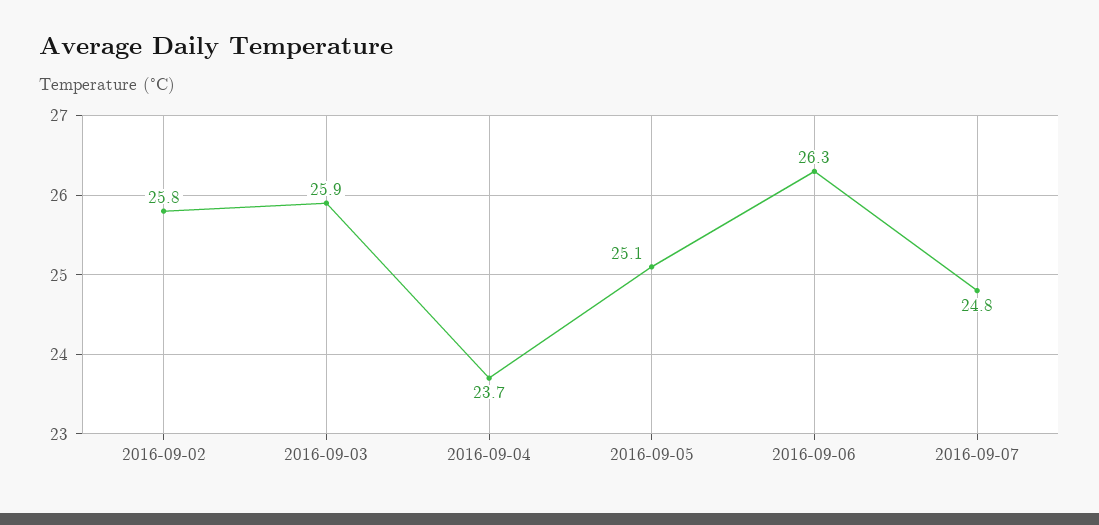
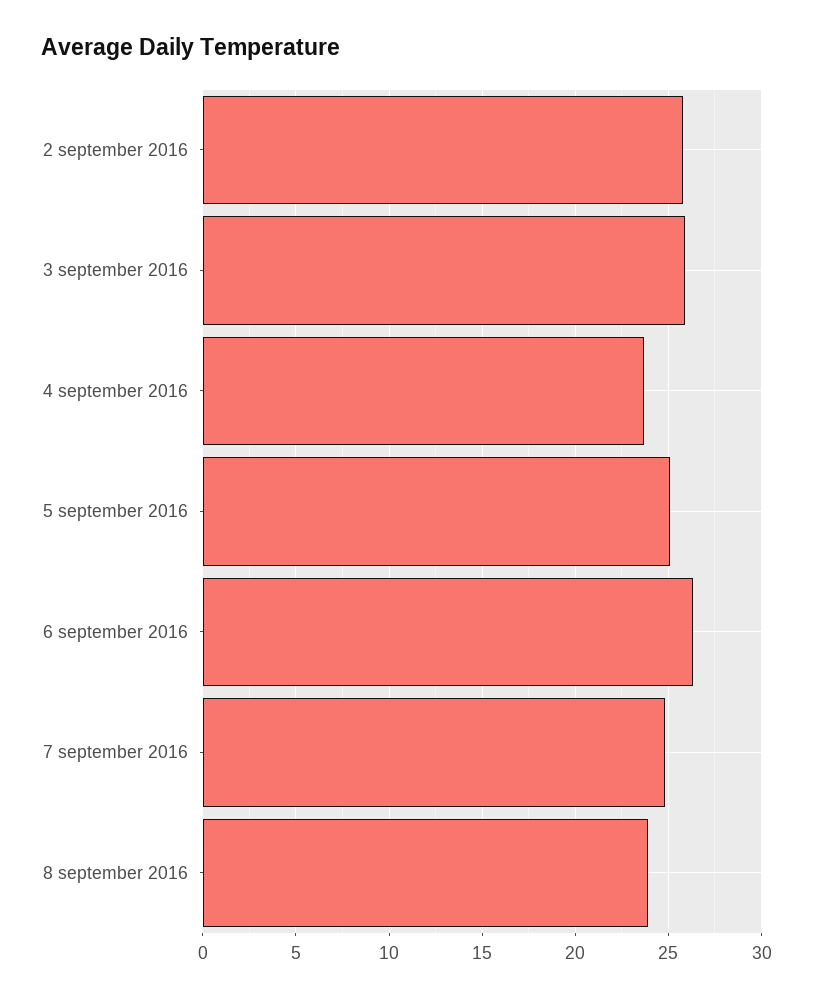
8 september 2016: none -> 24

